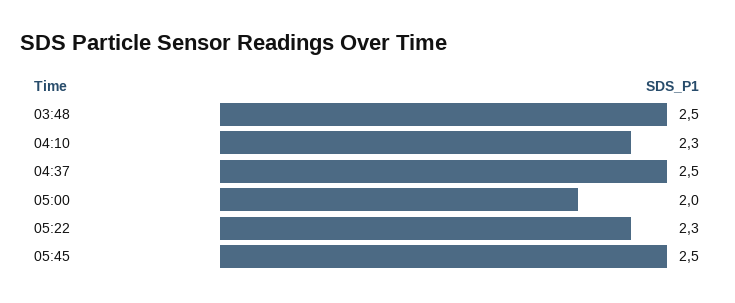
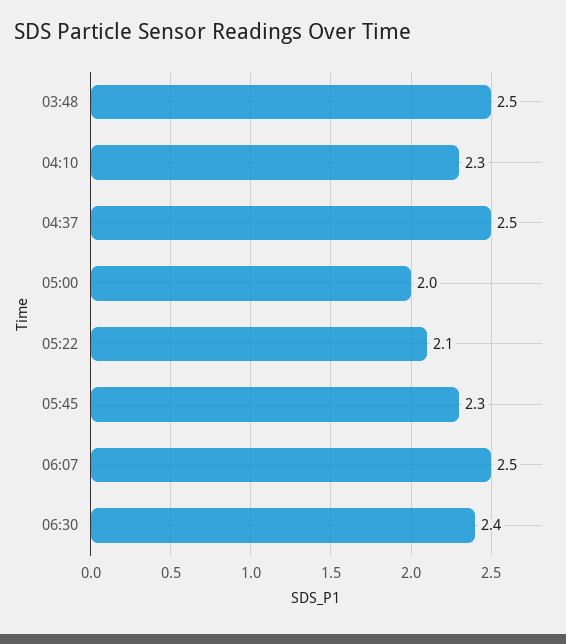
05:22: 2.3 -> 2.1
05:45: 2.5 -> 2.3
06:07: none -> 2.5
06:30: none -> 2.4

